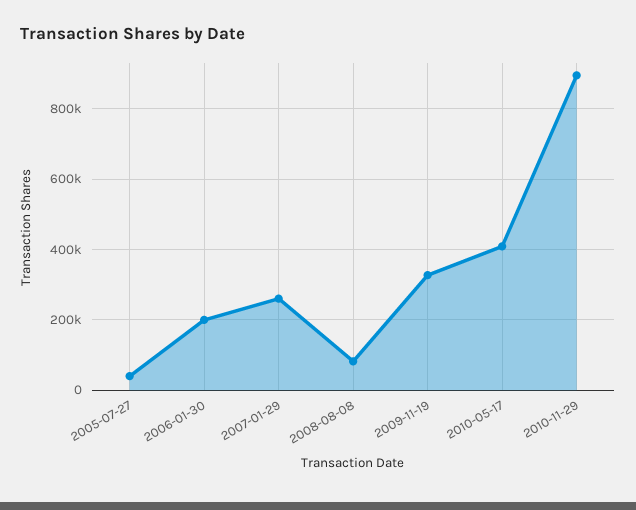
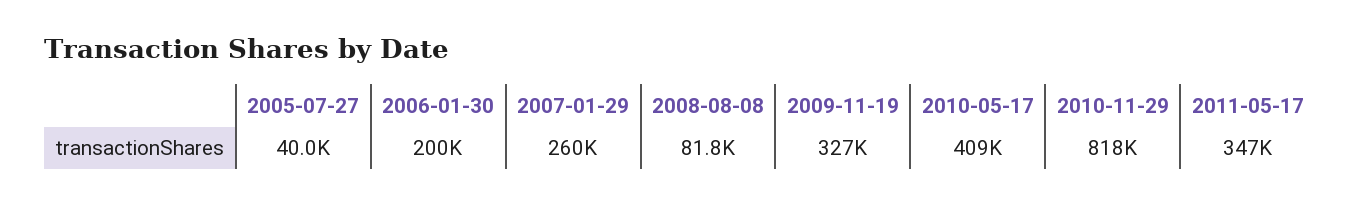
2010-11-29: 900000 -> 818000
2011-05-17: none -> 347000

